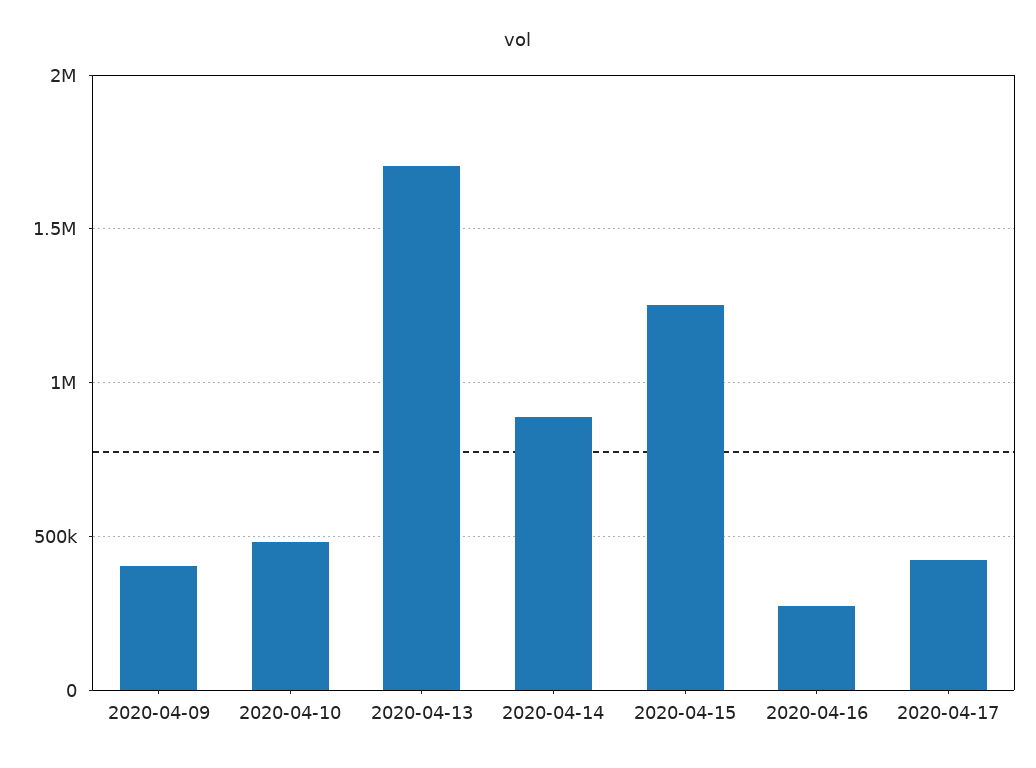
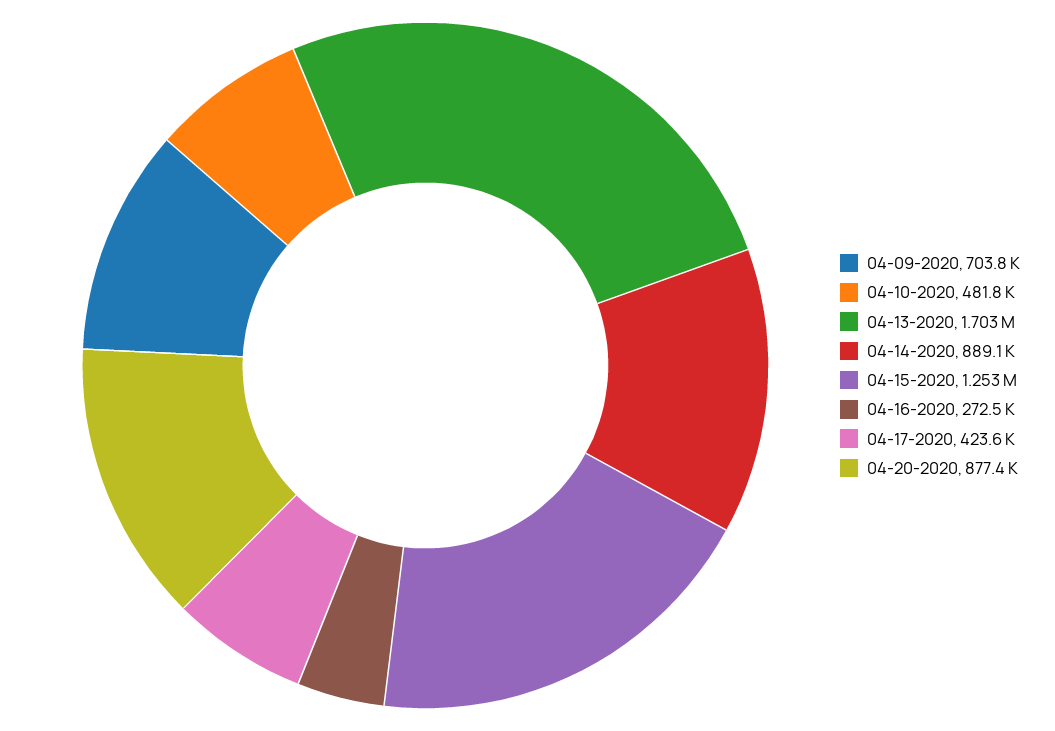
2020-04-09: 400000 -> 703800
04-20-2020: none -> 877400

